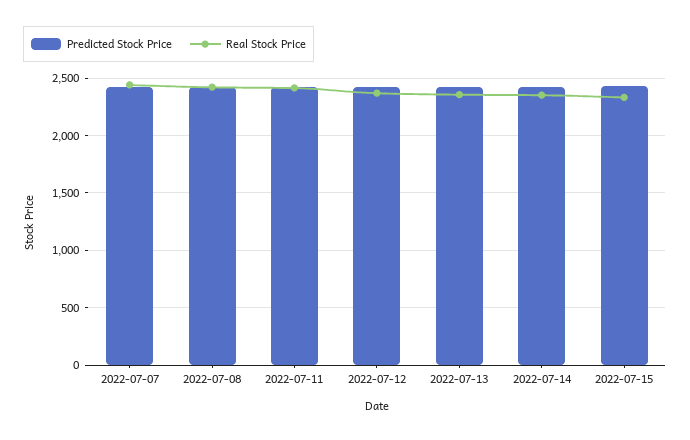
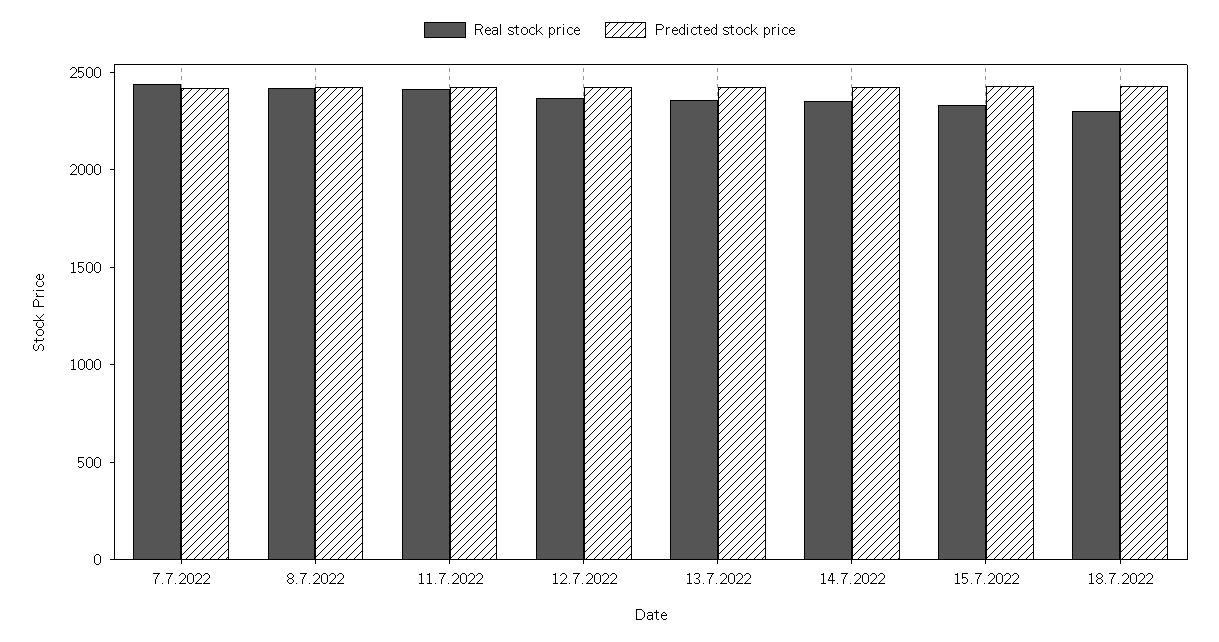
Real Stock Price, 18.7.2022: none -> 2300
Predicted Stock Price, 18.7.2022: none -> 2400

